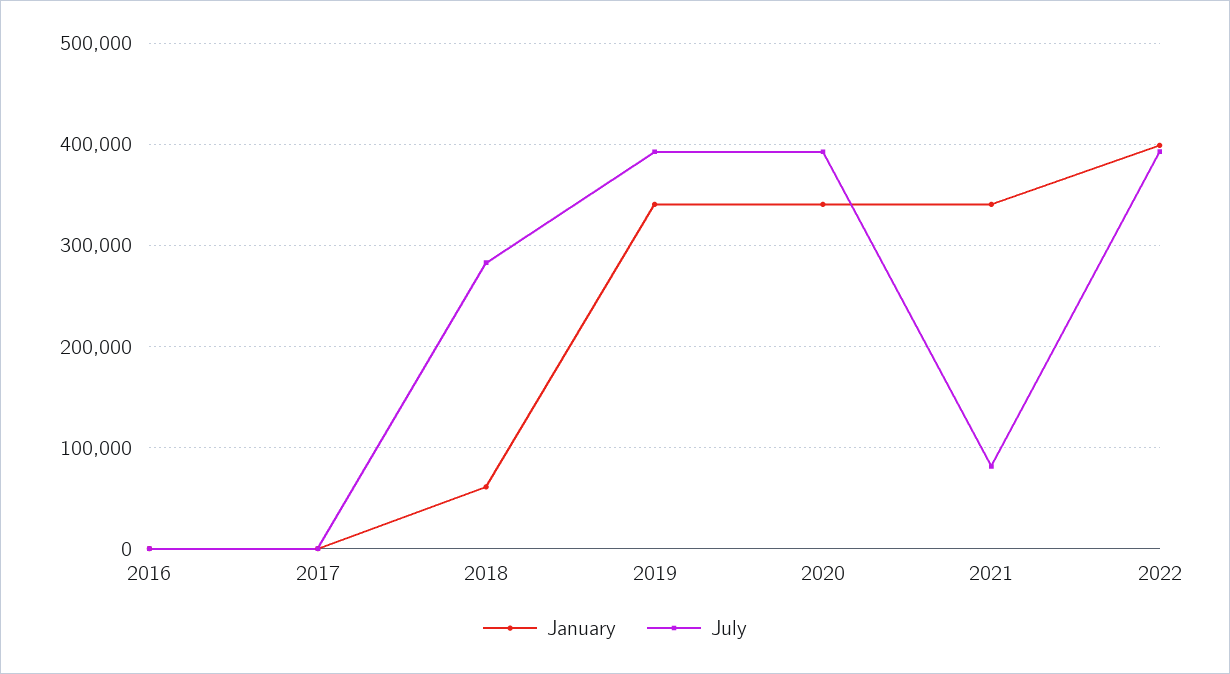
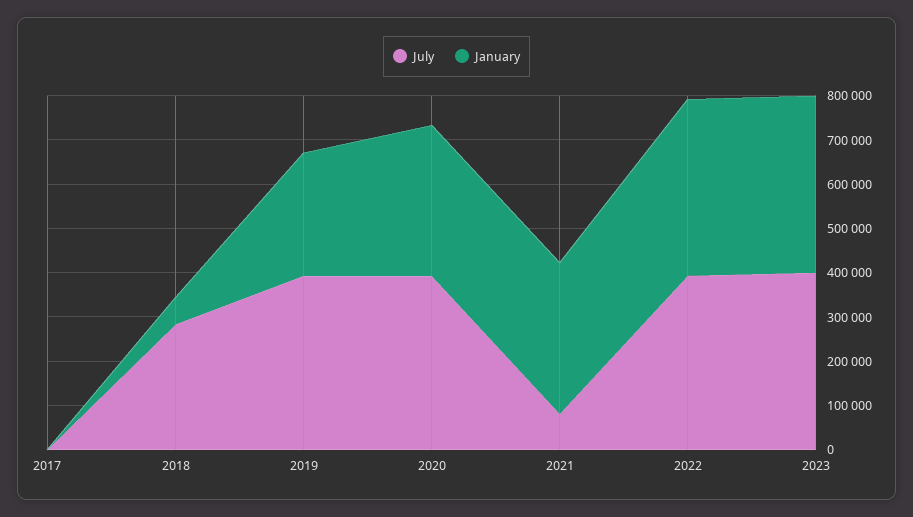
January, 2016: 0 -> none
July, 2016: 0 -> none
January, 2019: 340000 -> 280000
July, 2023: none -> 400000
January, 2023: none -> 400000

